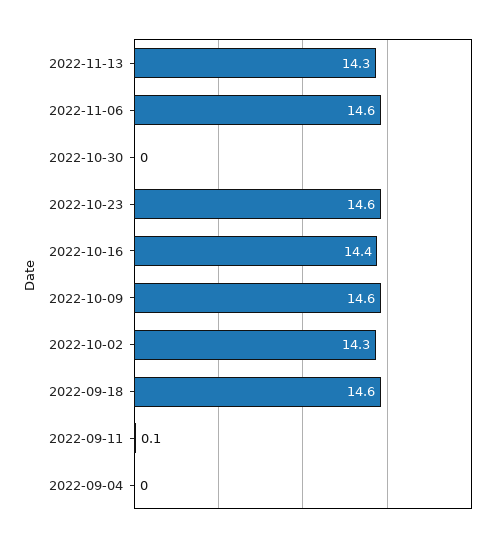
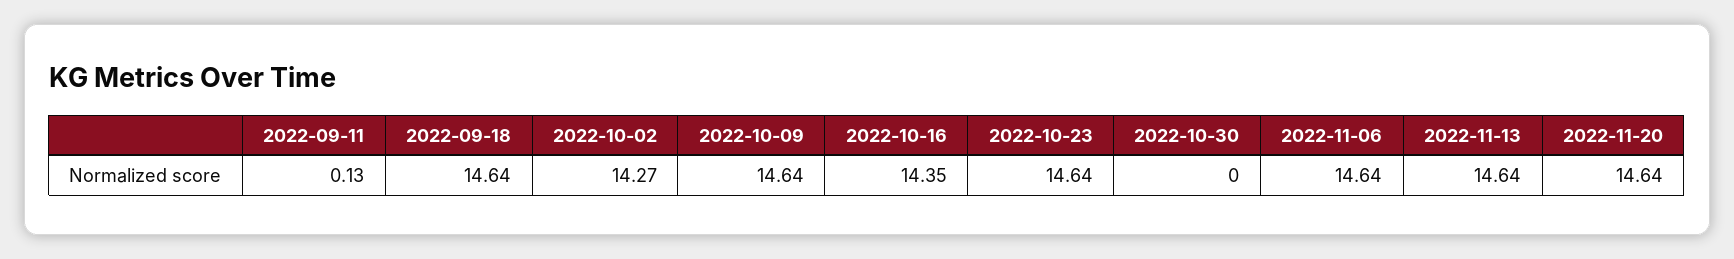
2022-11-13: 14.3 -> 14.64
2022-09-04: 0 -> none
2022-11-20: none -> 14.64

